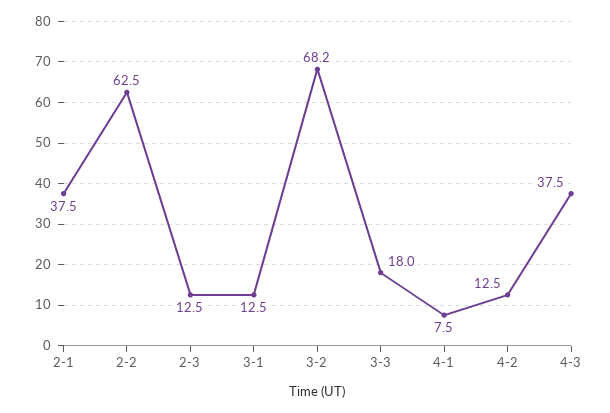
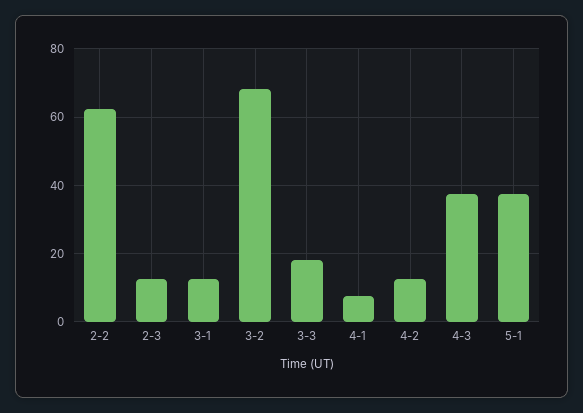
2-1: 37.5 -> none
5-1: none -> 38

